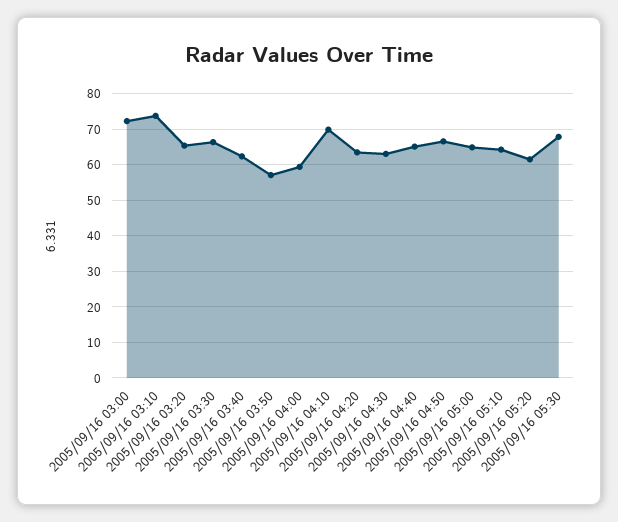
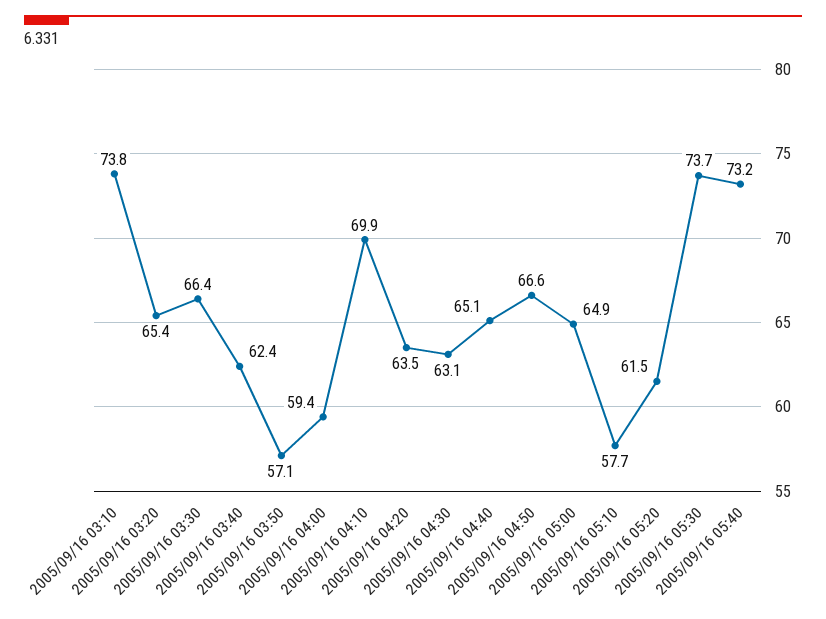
2005/09/16 03:00: 72 -> none
2005/09/16 05:10: 64 -> 57.7
2005/09/16 05:30: 68 -> 73.7
2005/09/16 05:40: none -> 73.2

